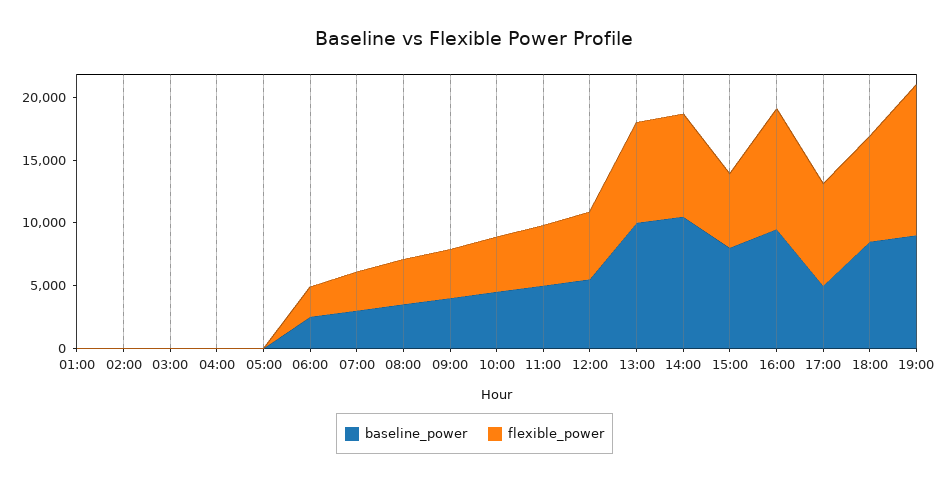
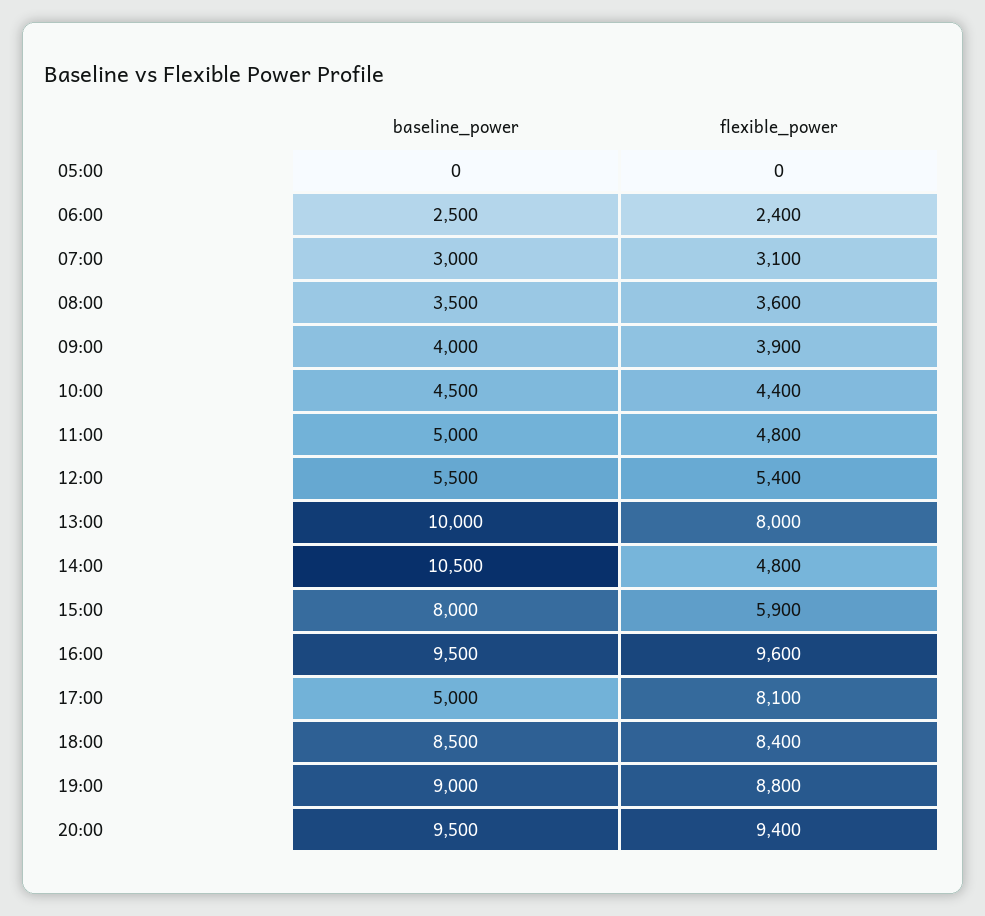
baseline_power, 01:00: 0 -> none
flexible_power, 01:00: 0 -> none
baseline_power, 02:00: 0 -> none
flexible_power, 02:00: 0 -> none
baseline_power, 03:00: 0 -> none
flexible_power, 03:00: 0 -> none
baseline_power, 04:00: 0 -> none
flexible_power, 04:00: 0 -> none
flexible_power, 14:00: 8000 -> 4800
flexible_power, 19:00: 12000 -> 8800
baseline_power, 20:00: none -> 9500
flexible_power, 20:00: none -> 9400

